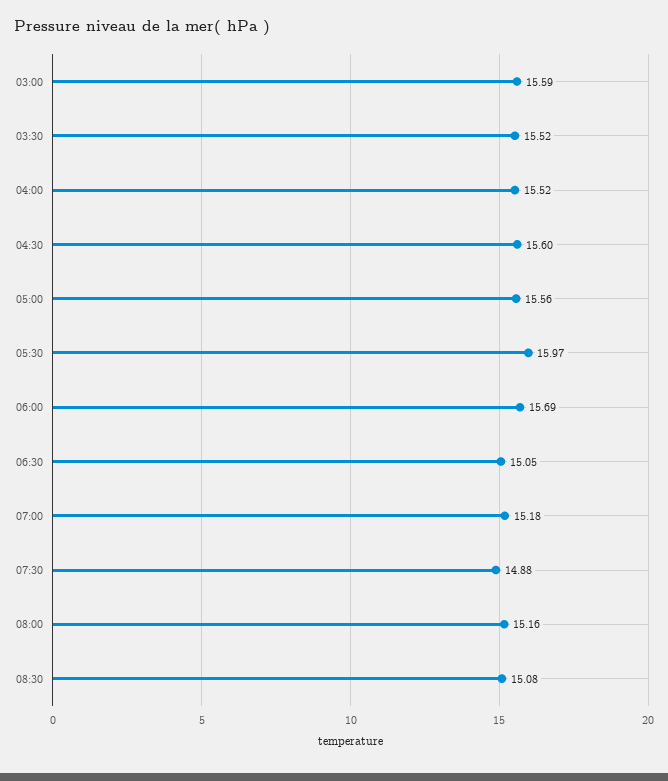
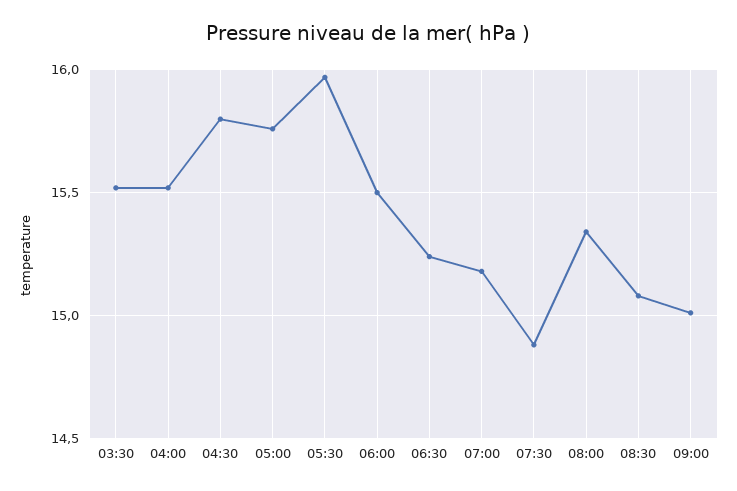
03:00: 15.59 -> none
04:30: 15.6 -> 15.8
05:00: 15.56 -> 15.75
06:00: 15.69 -> 15.5
06:30: 15.05 -> 15.25
08:00: 15.16 -> 15.35
09:00: none -> 15

